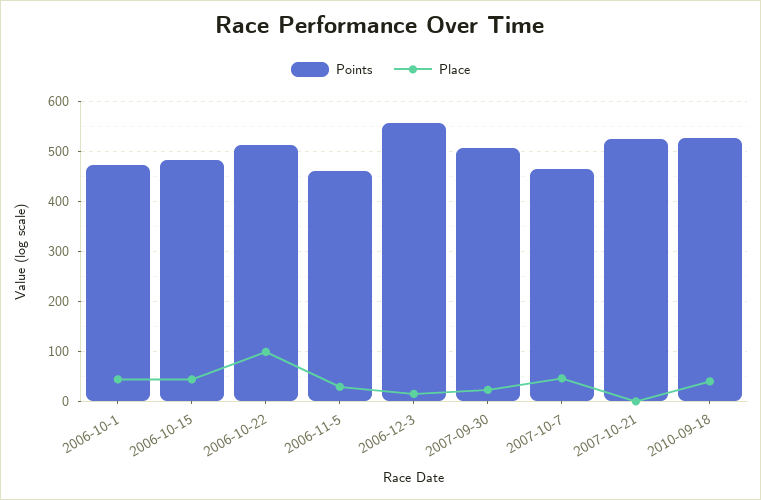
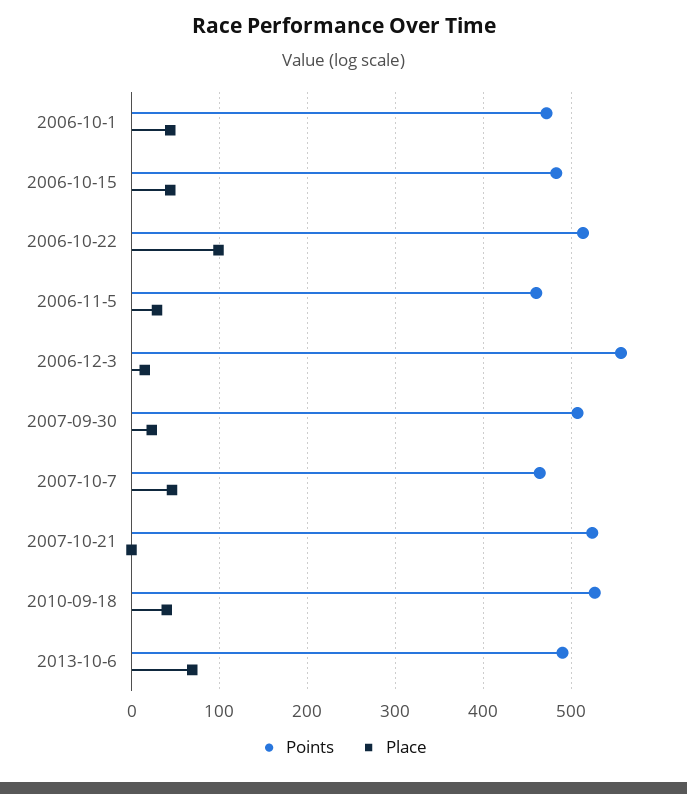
Points, 2013-10-6: none -> 490
Place, 2013-10-6: none -> 70

